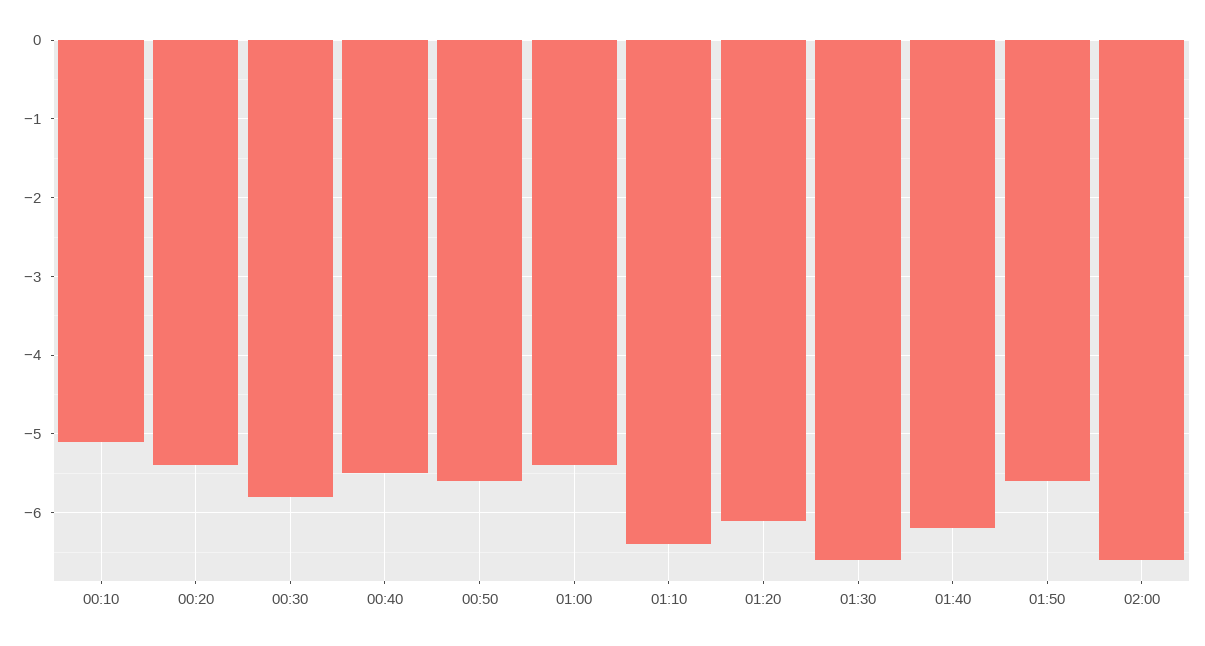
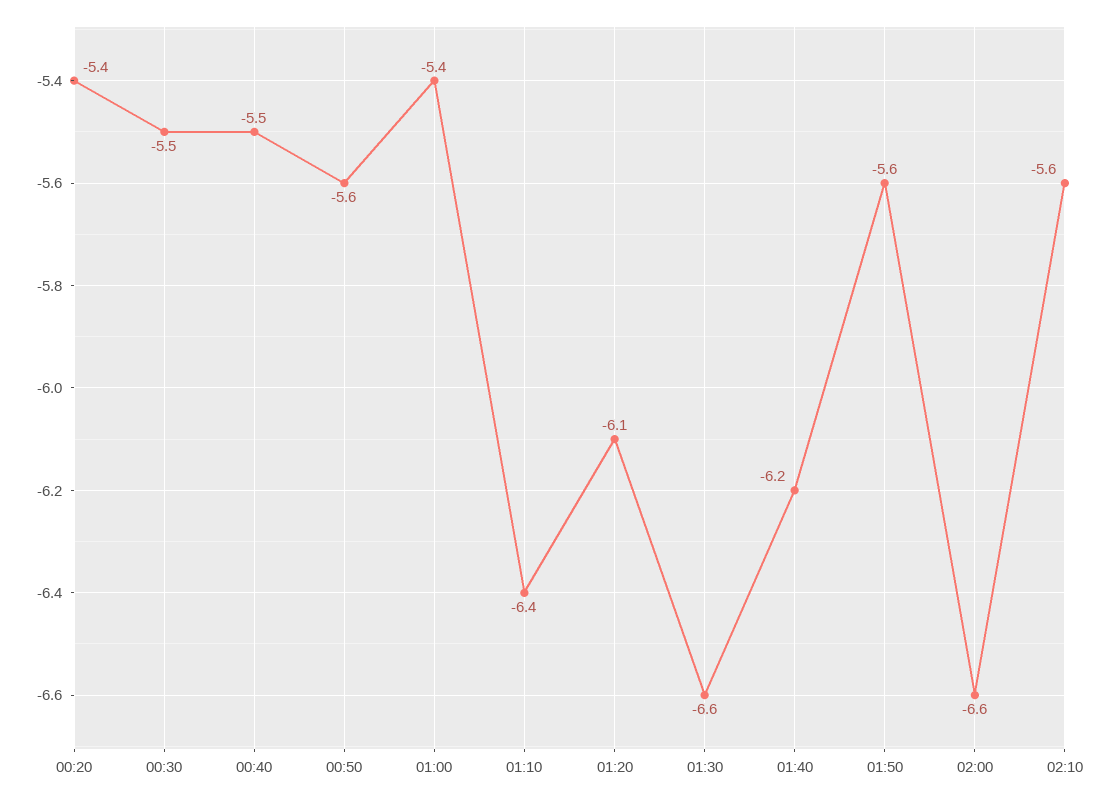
00:10: -5.1 -> none
00:30: -5.8 -> -5.5
02:10: none -> -5.6

